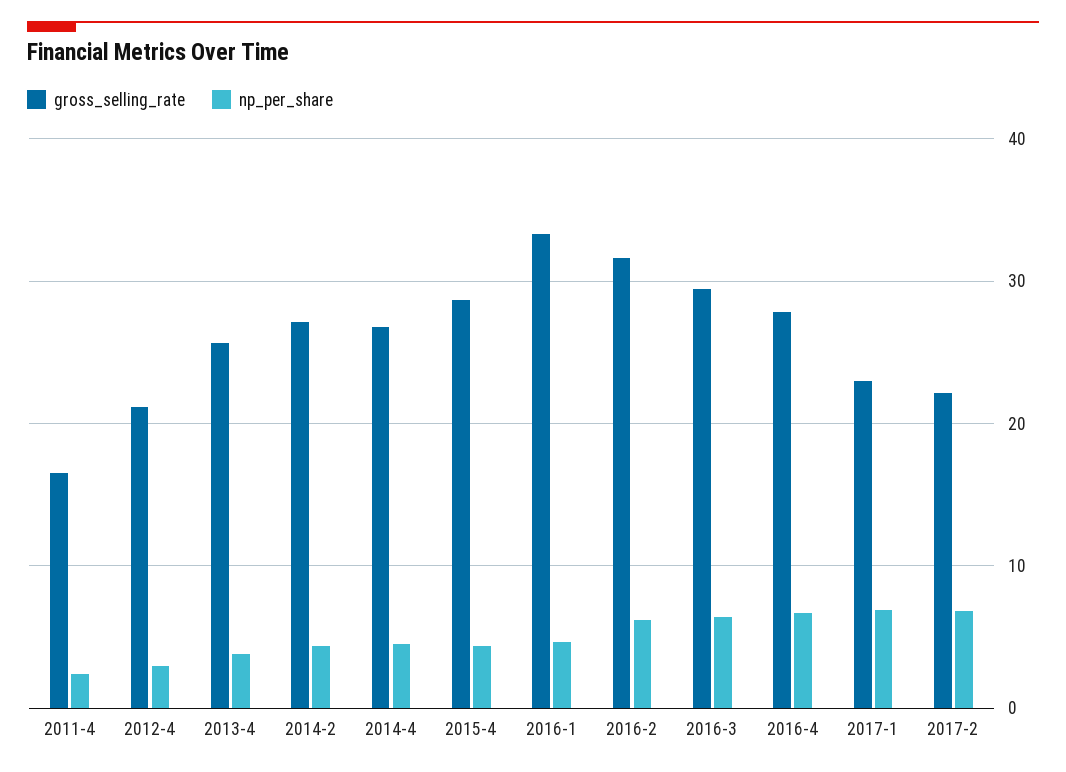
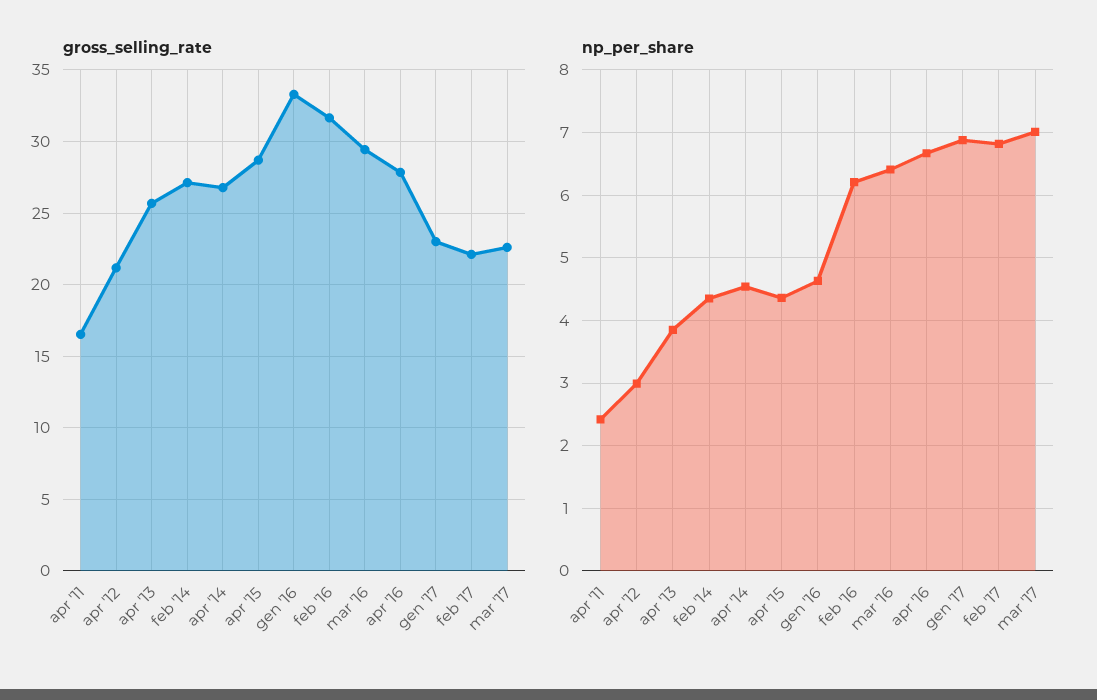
gross_selling_rate, mar '17: none -> 22.5
np_per_share, mar '17: none -> 7

